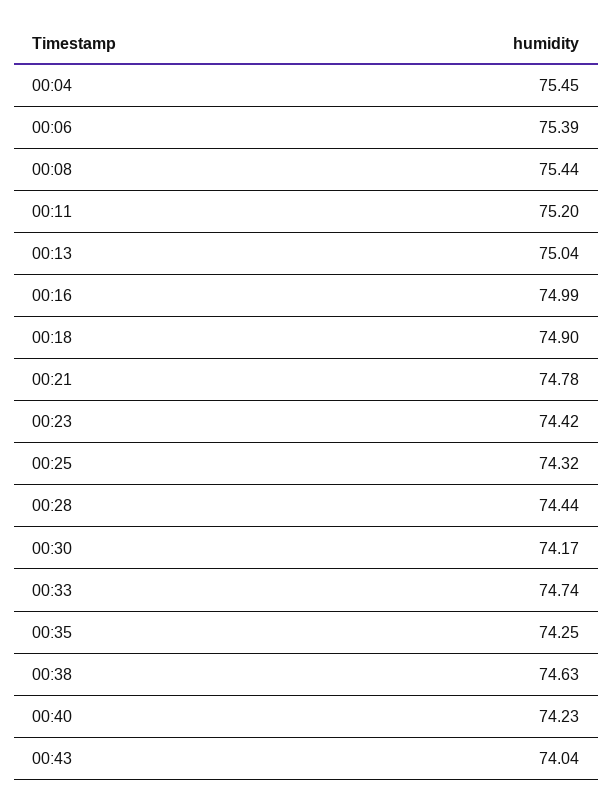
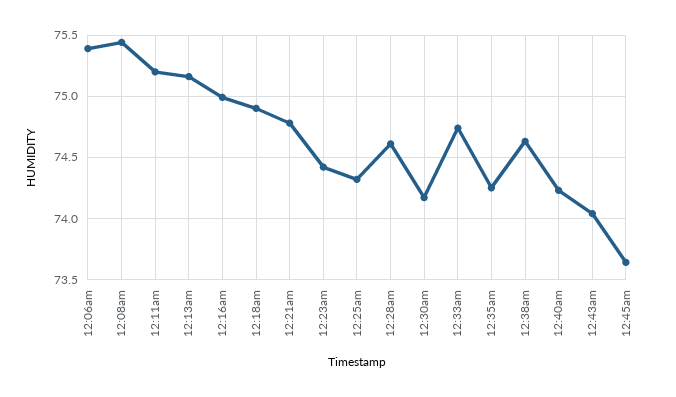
00:04: 75.45 -> none
00:13: 75.04 -> 75.15
00:28: 74.44 -> 74.6
12:45am: none -> 73.65

